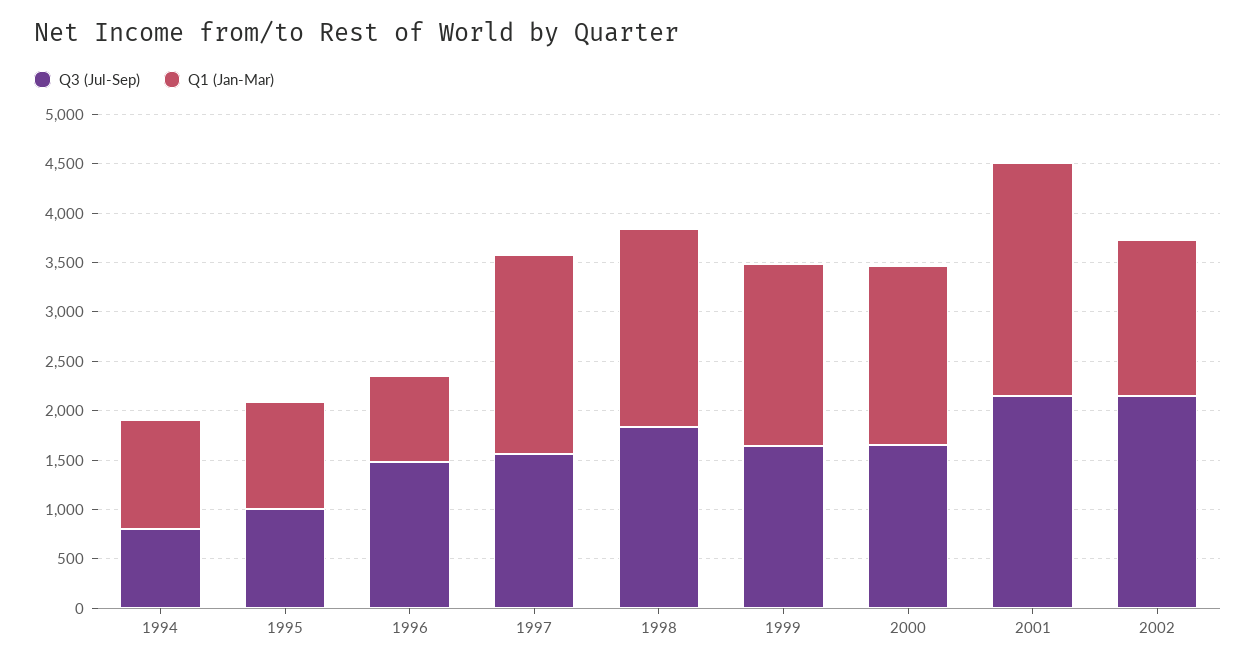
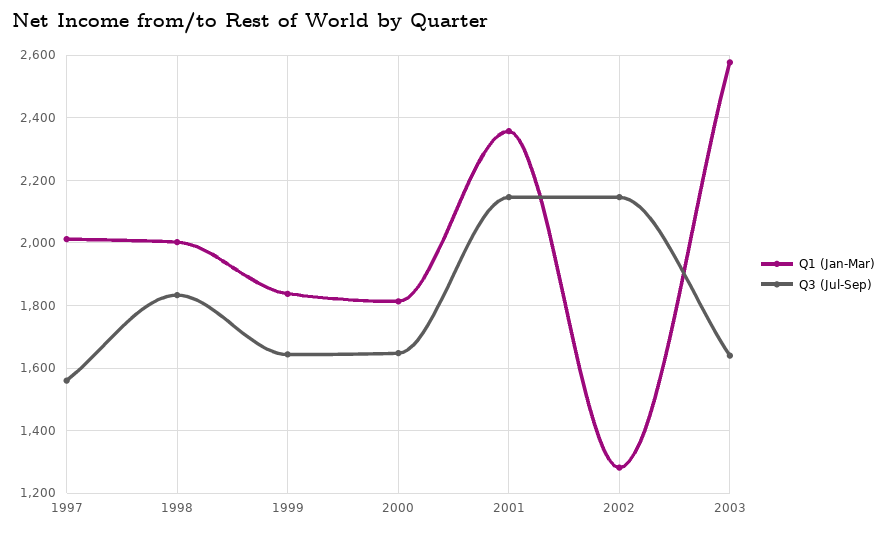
Q3 (Jul-Sep), 1994: 800 -> none
Q1 (Jan-Mar), 1994: 1100 -> none
Q3 (Jul-Sep), 1995: 1000 -> none
Q1 (Jan-Mar), 1995: 1100 -> none
Q3 (Jul-Sep), 1996: 1500 -> none
Q1 (Jan-Mar), 1996: 900 -> none
Q1 (Jan-Mar), 2002: 1600 -> 1280
Q1 (Jan-Mar), 2003: none -> 2580
Q3 (Jul-Sep), 2003: none -> 1640

